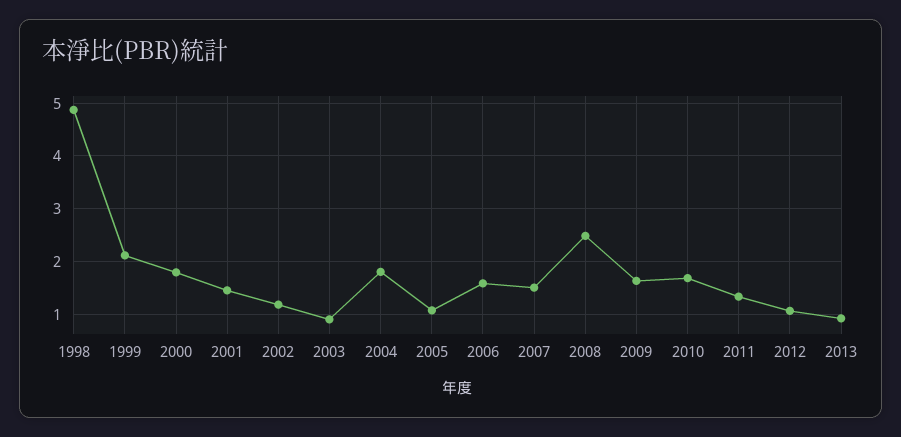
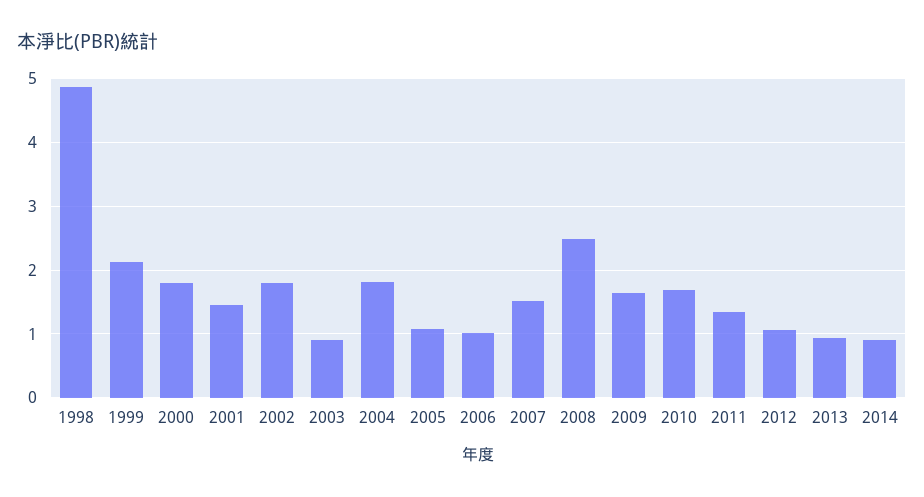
2002: 1.2 -> 1.8
2006: 1.6 -> 1
2014: none -> 0.9

